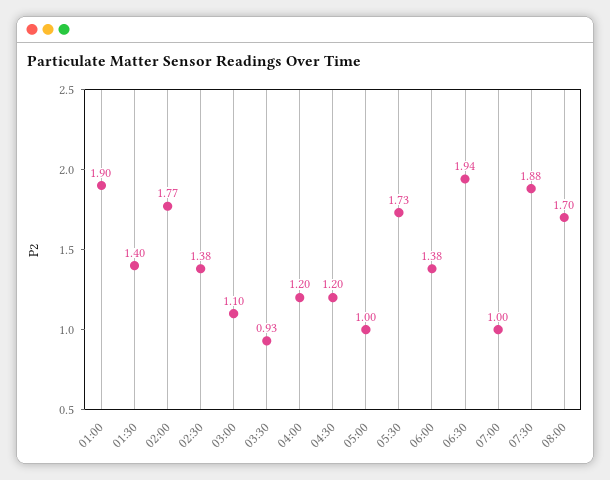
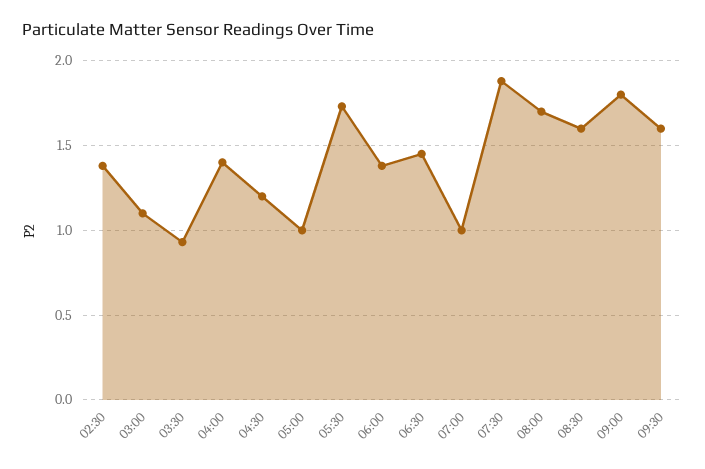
01:00: 1.9 -> none
01:30: 1.4 -> none
02:00: 1.77 -> none
04:00: 1.2 -> 1.4
06:30: 1.94 -> 1.45
08:30: none -> 1.6
09:00: none -> 1.8
09:30: none -> 1.6

